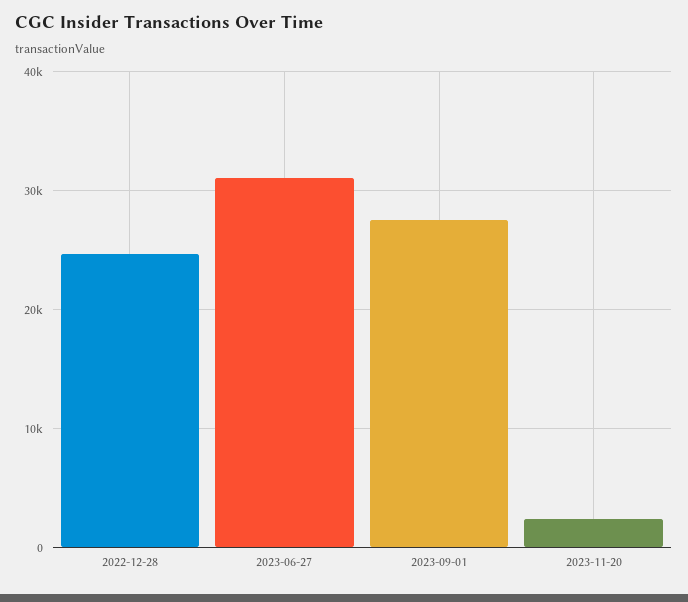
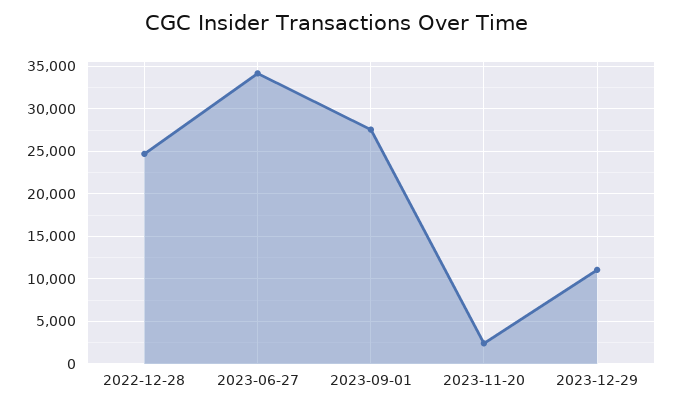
2023-06-27: 31000 -> 34000
2023-12-29: none -> 11000

